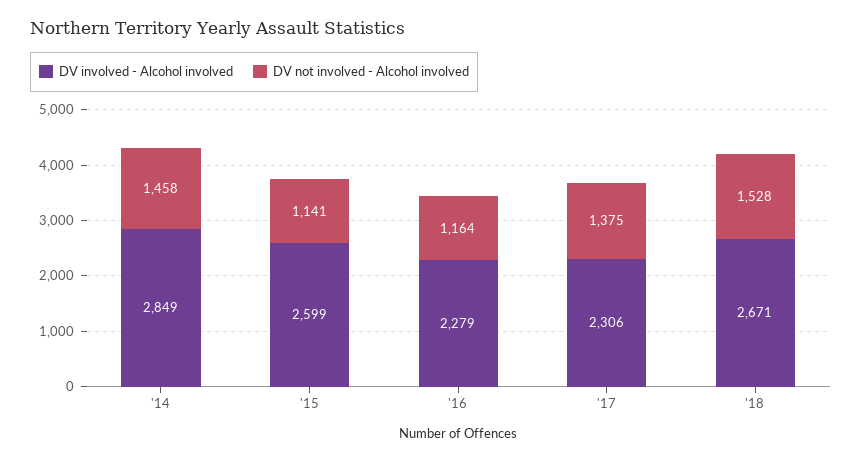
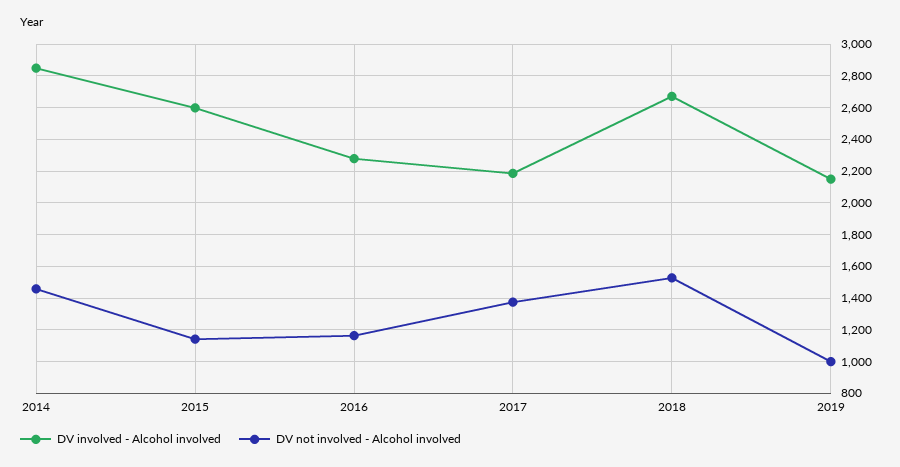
DV involved - Alcohol involved, '17: 2306 -> 2200
DV involved - Alcohol involved, 2019: none -> 2150
DV not involved - Alcohol involved, 2019: none -> 1000

